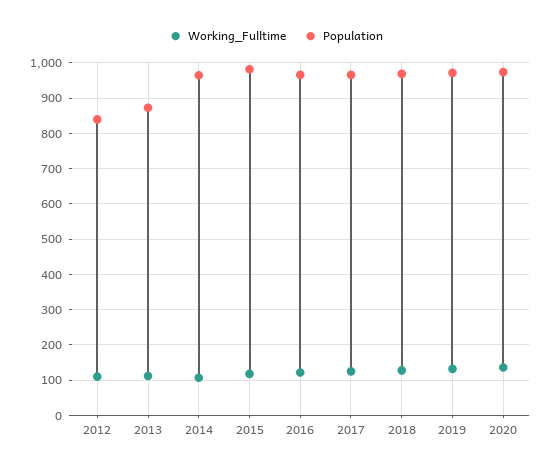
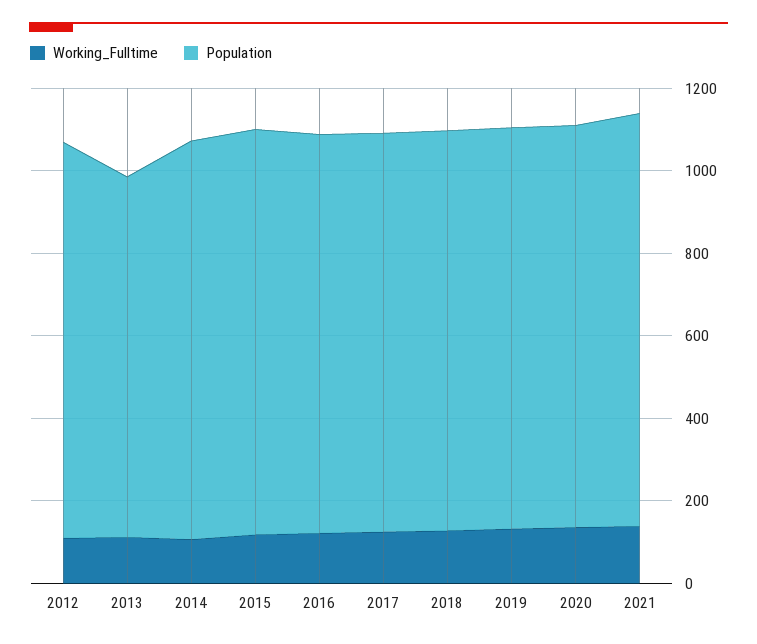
Population, 2012: 840 -> 950
Working_Fulltime, 2021: none -> 150
Population, 2021: none -> 1000

